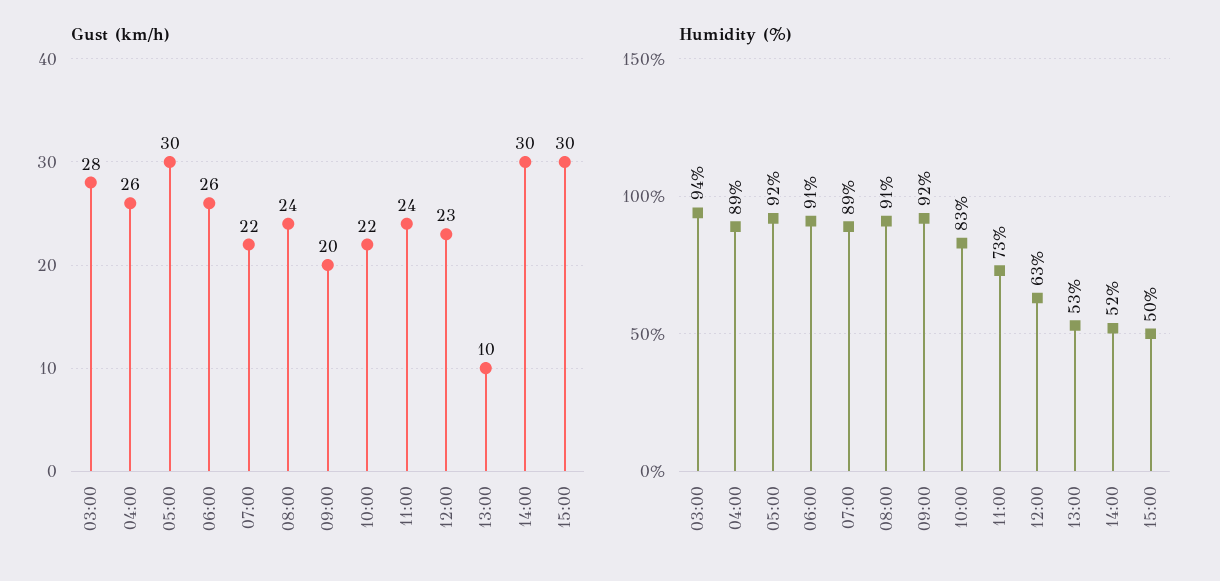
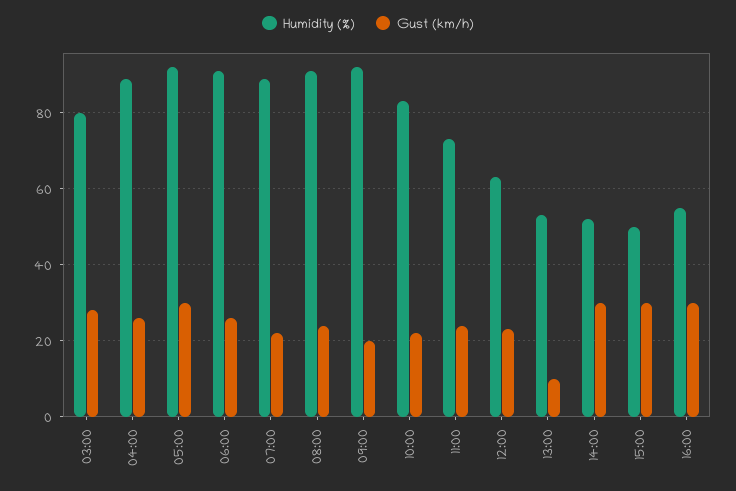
Humidity (%), 03:00: 94 -> 80
Humidity (%), 16:00: none -> 55
Gust (km/h), 16:00: none -> 30

